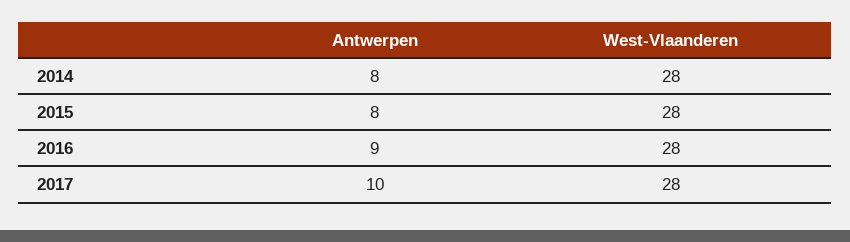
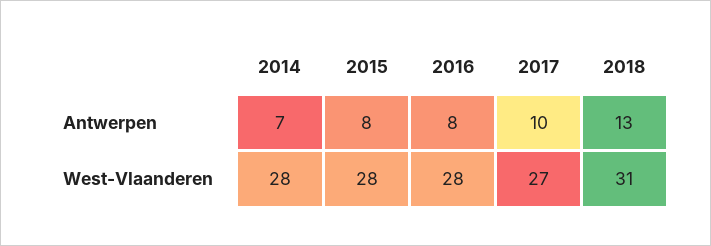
Antwerpen, 2014: 8 -> 7
Antwerpen, 2016: 9 -> 8
West-Vlaanderen, 2017: 28 -> 27
Antwerpen, 2018: none -> 13
West-Vlaanderen, 2018: none -> 31

